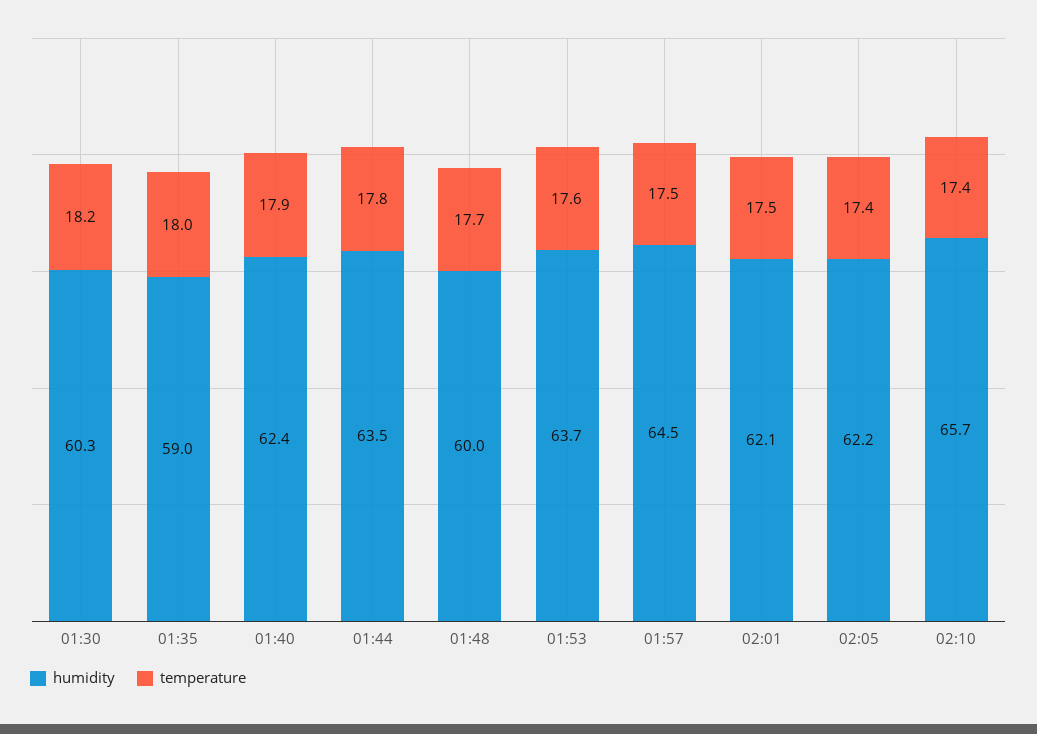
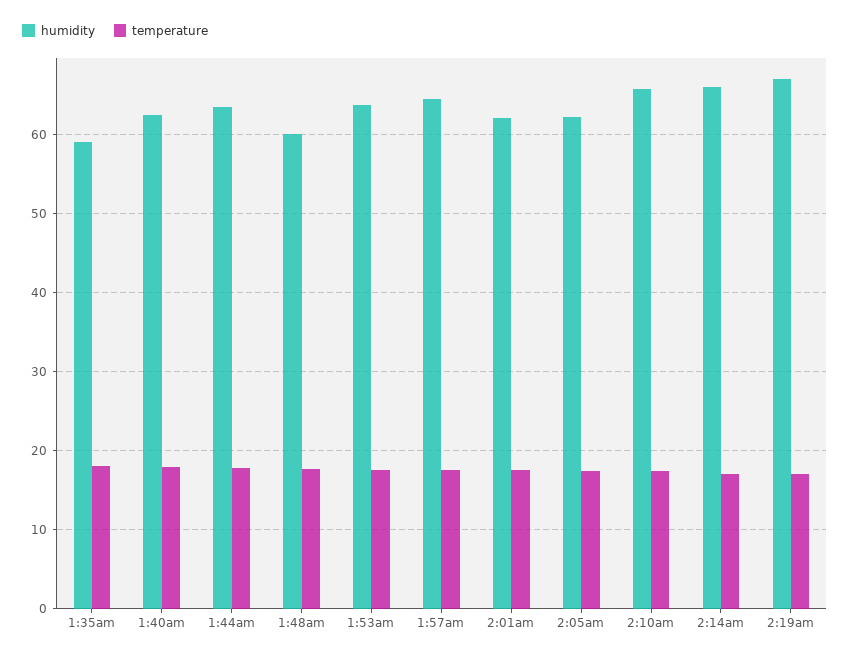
humidity, 01:30: 60.3 -> none
temperature, 01:30: 18.2 -> none
humidity, 2:14am: none -> 66
temperature, 2:14am: none -> 17
humidity, 2:19am: none -> 67
temperature, 2:19am: none -> 17

